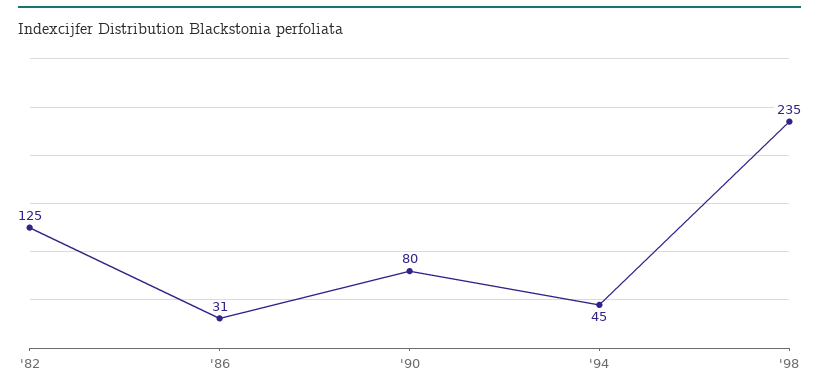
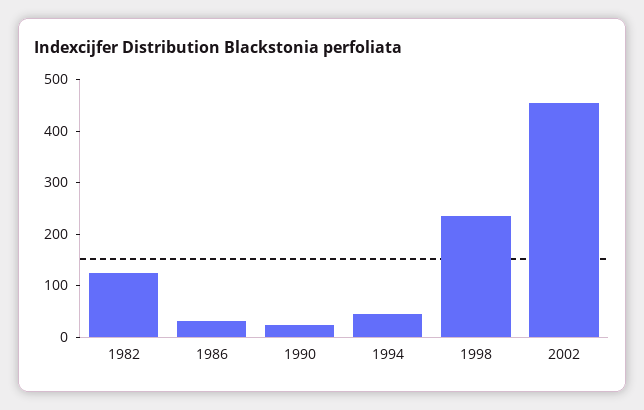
'90: 80 -> 20
2002: none -> 460

